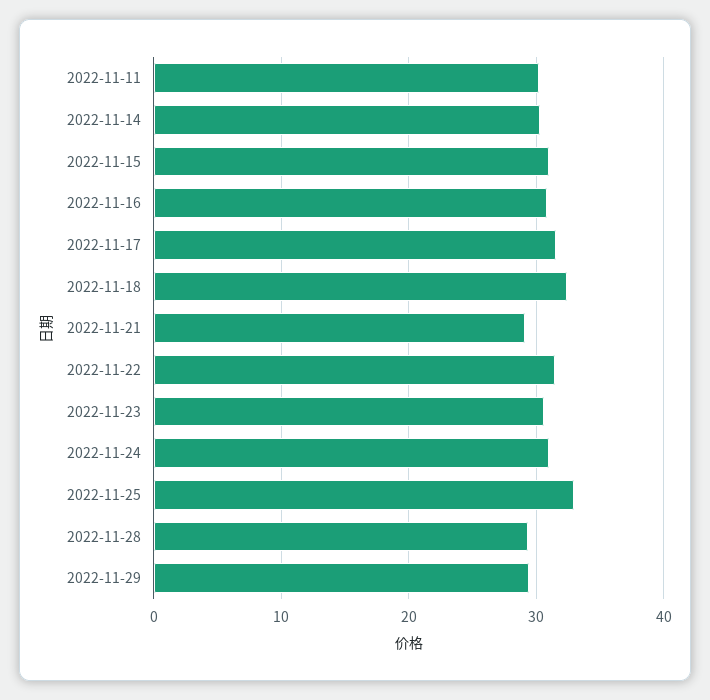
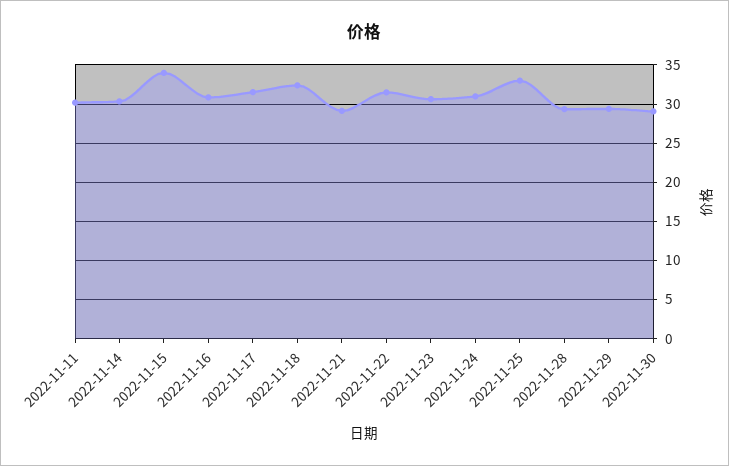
2022-11-15: 31 -> 34
2022-11-30: none -> 29

